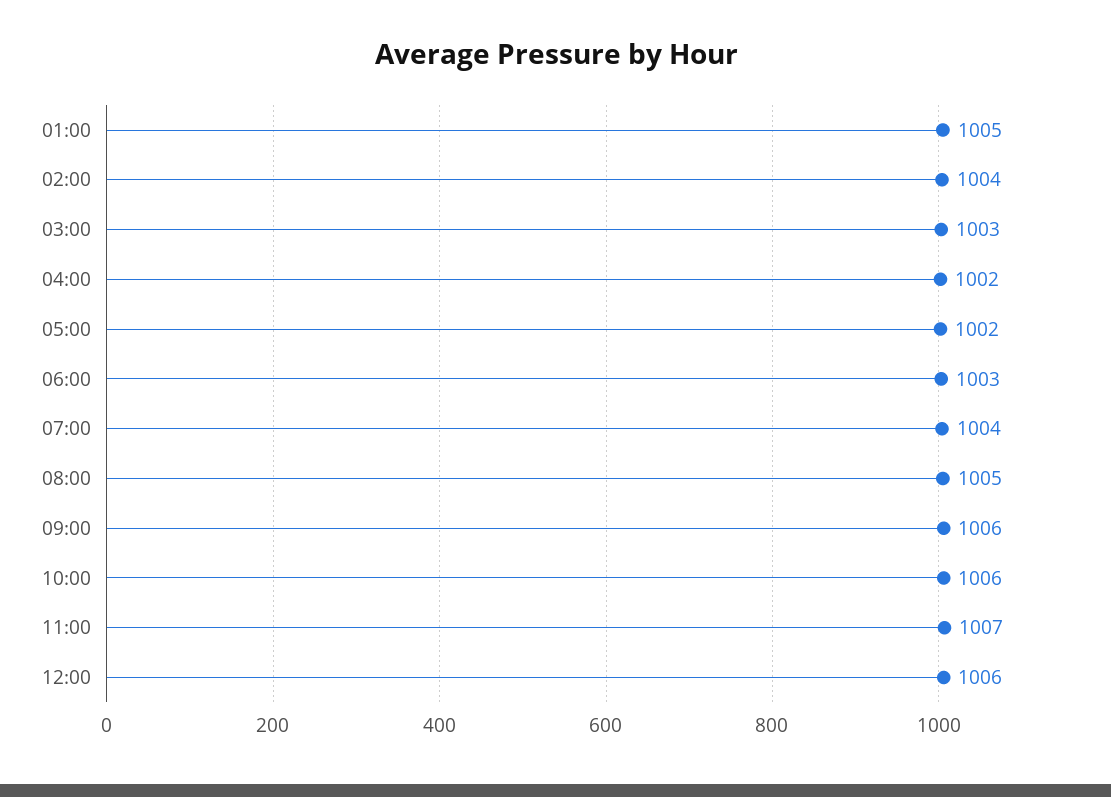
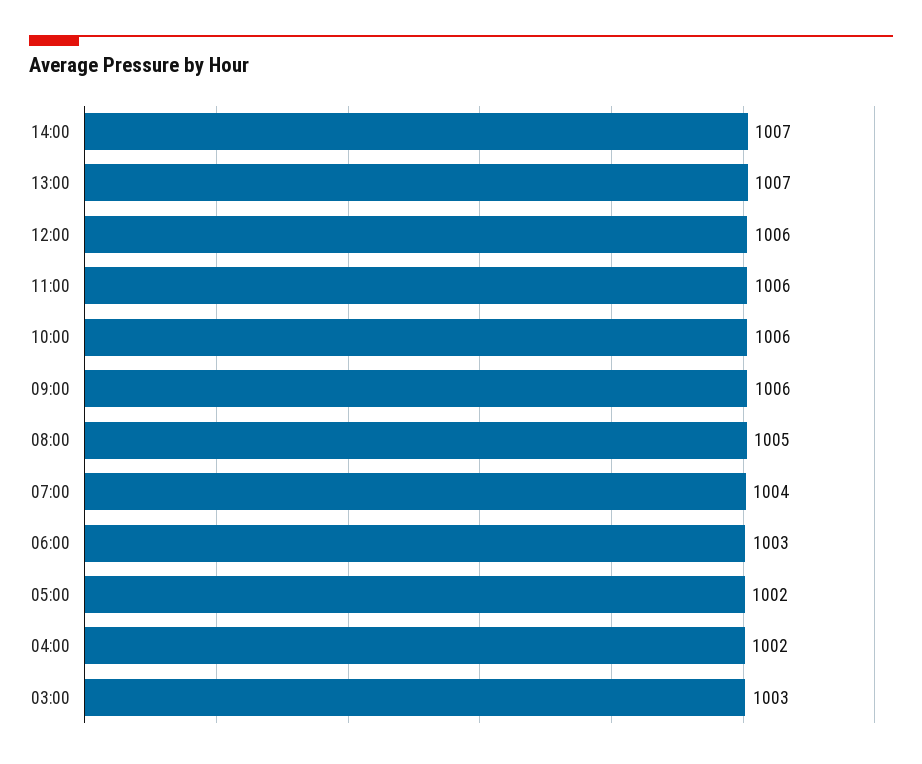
01:00: 1005 -> none
02:00: 1004 -> none
11:00: 1007 -> 1006
14:00: none -> 1007
13:00: none -> 1007

